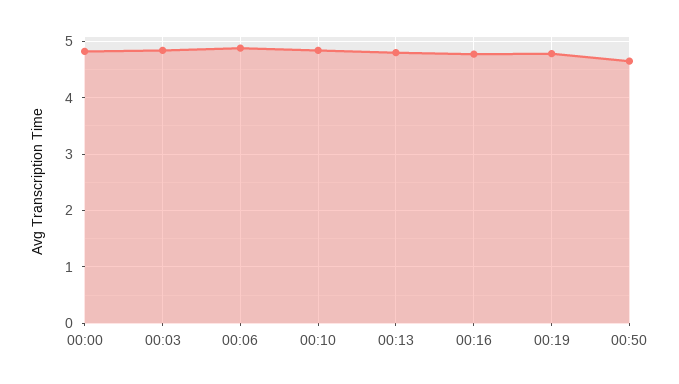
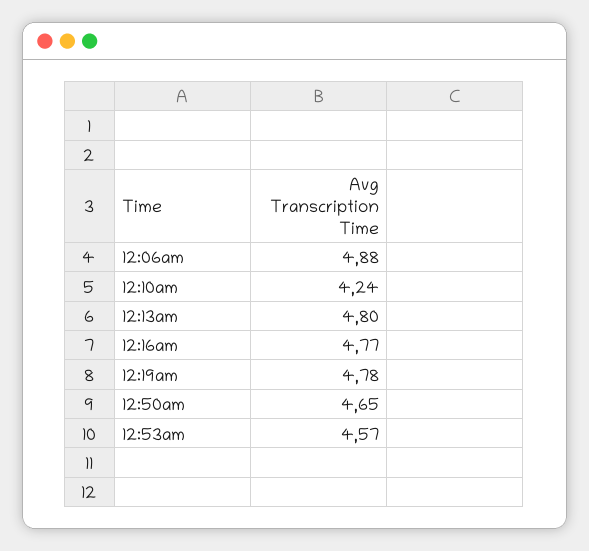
00:00: 4.8 -> none
00:03: 4.8 -> none
00:10: 4.8 -> 4.24
12:53am: none -> 4.57

